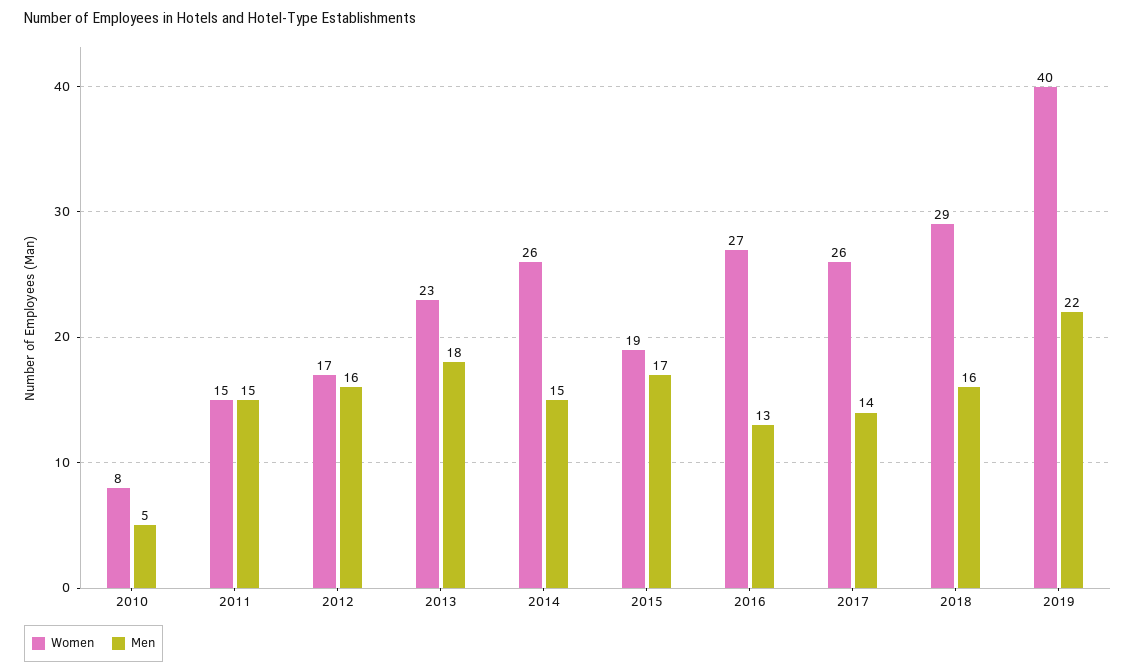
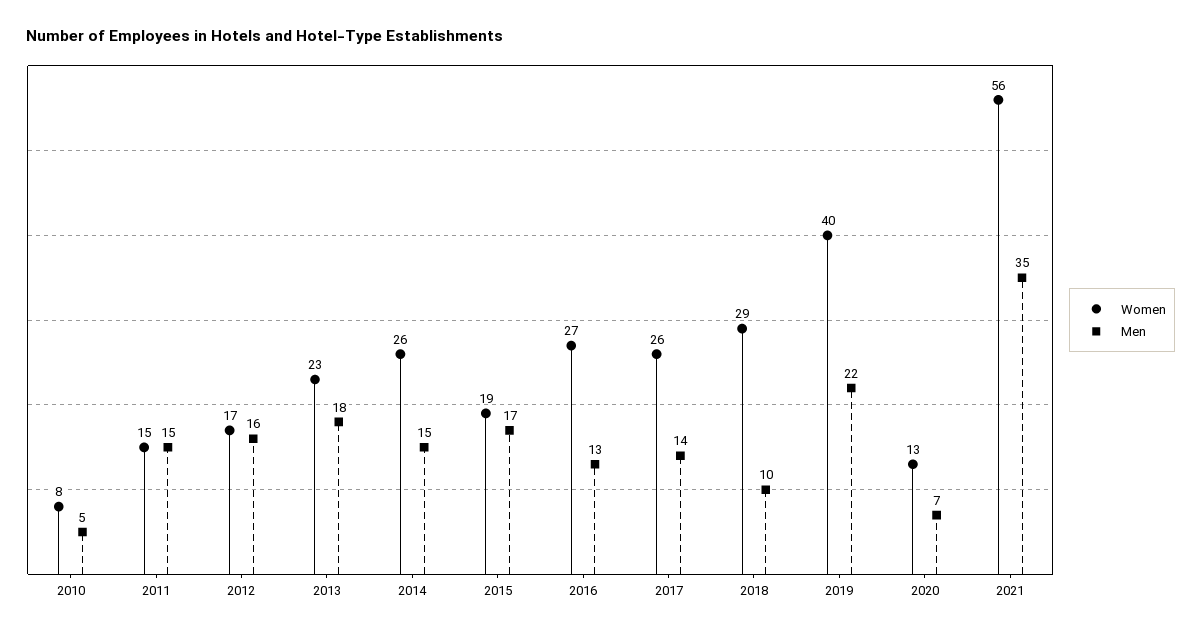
Men, 2018: 16 -> 10
Women, 2020: none -> 13
Men, 2020: none -> 7
Women, 2021: none -> 56
Men, 2021: none -> 35

